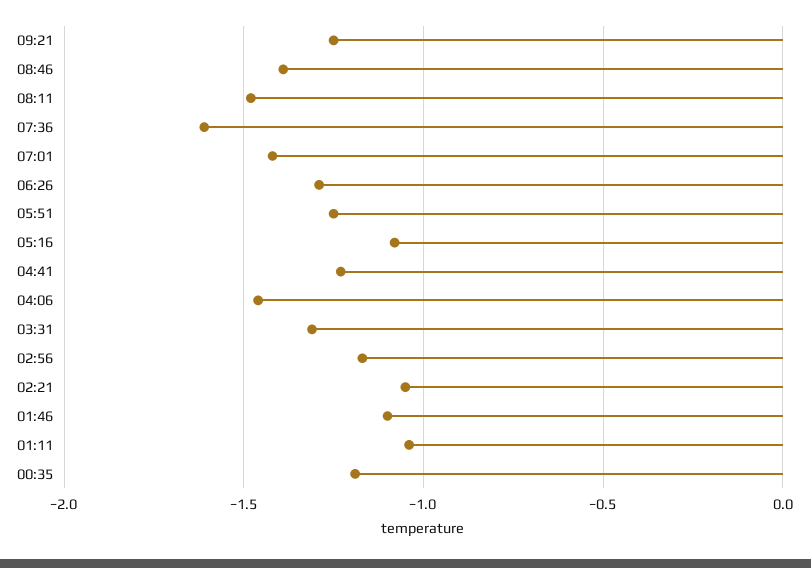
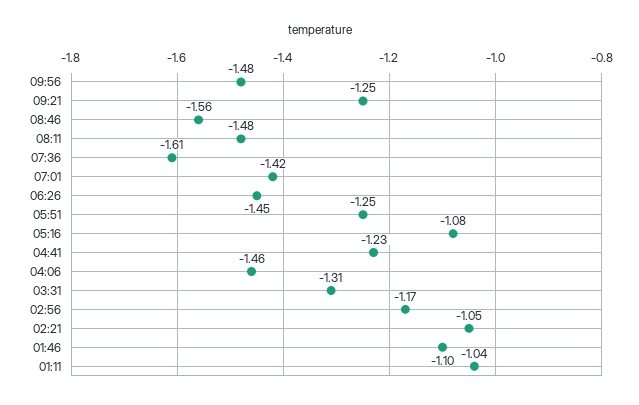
08:46: -1.4 -> -1.56
06:26: -1.3 -> -1.45
00:35: -1.2 -> none
09:56: none -> -1.48

